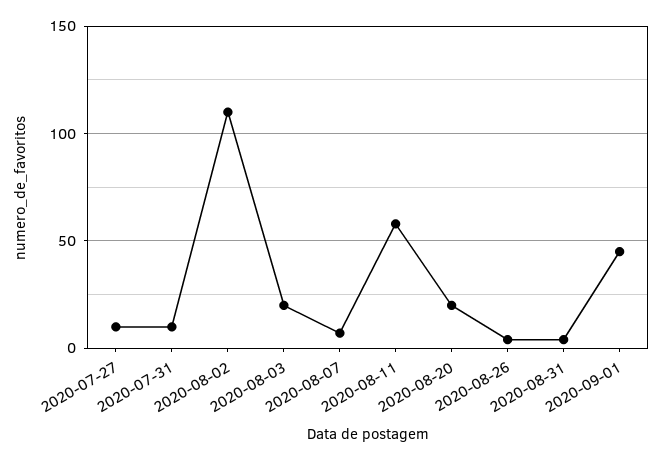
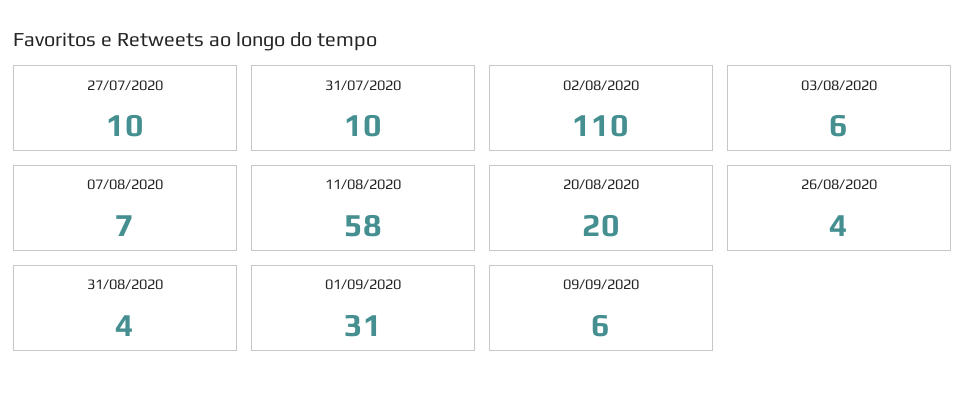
2020-08-03: 20 -> 6
2020-09-01: 45 -> 31
09/09/2020: none -> 6

